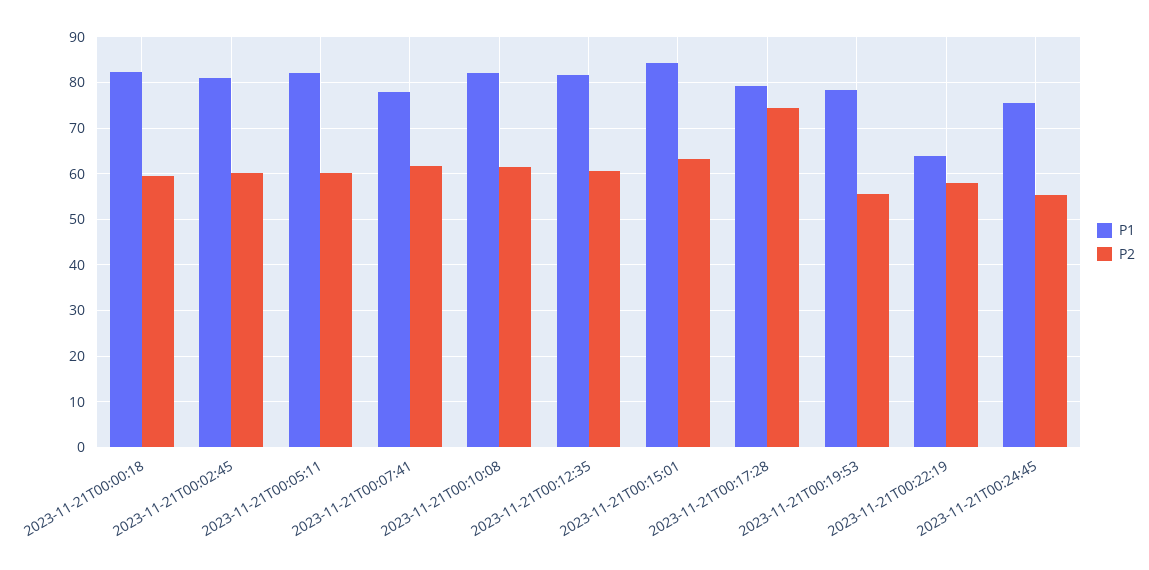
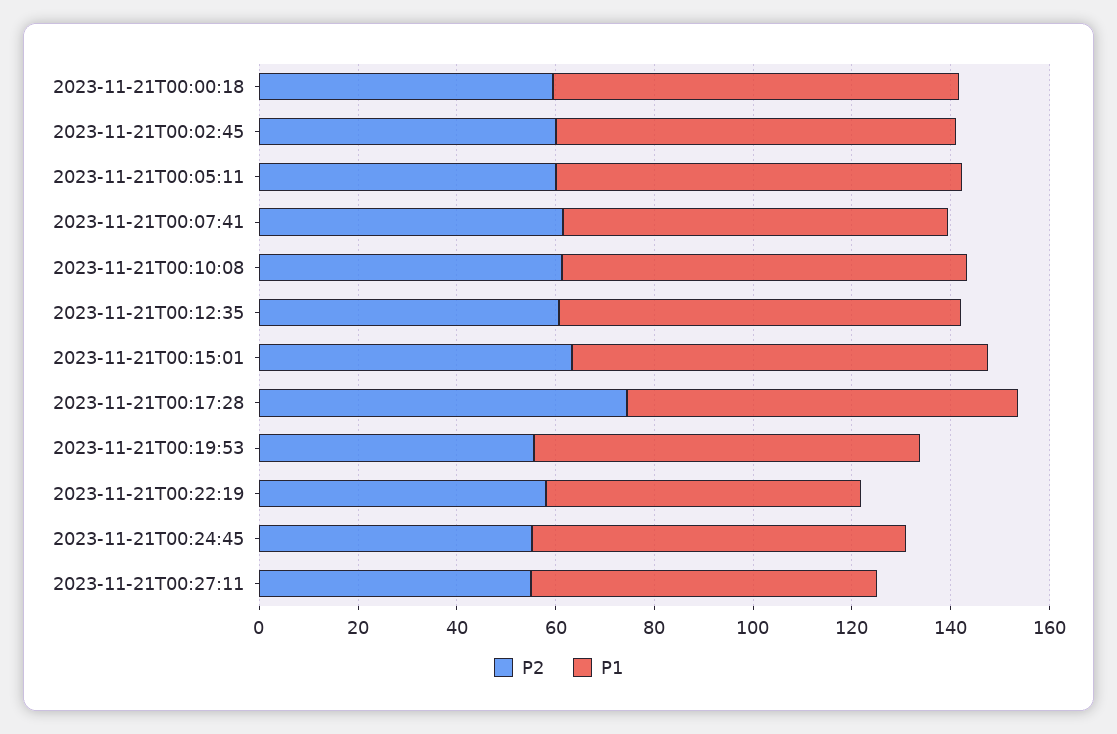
P2, 2023-11-21T00:27:11: none -> 55
P1, 2023-11-21T00:27:11: none -> 70

